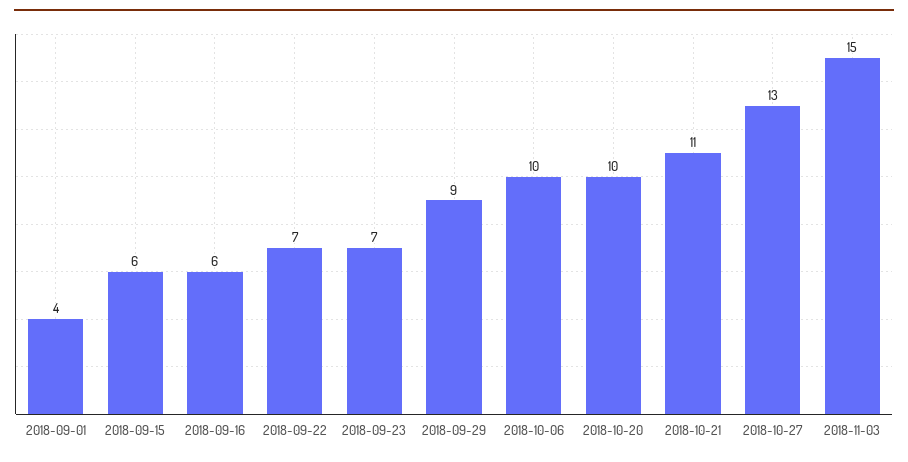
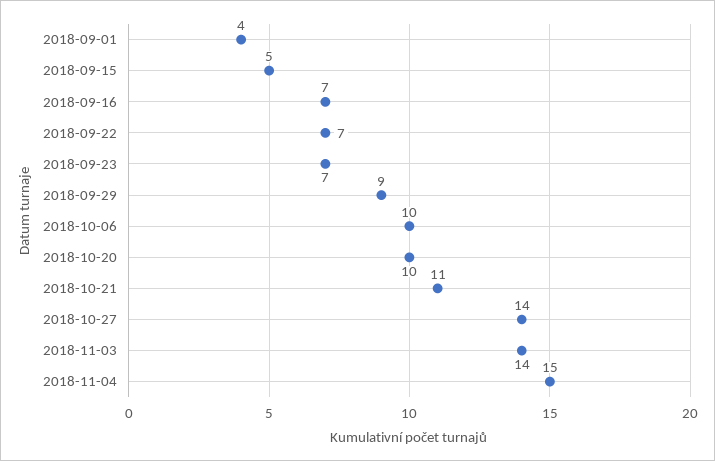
2018-09-15: 6 -> 5
2018-09-16: 6 -> 7
2018-10-27: 13 -> 14
2018-11-03: 15 -> 14
2018-11-04: none -> 15

